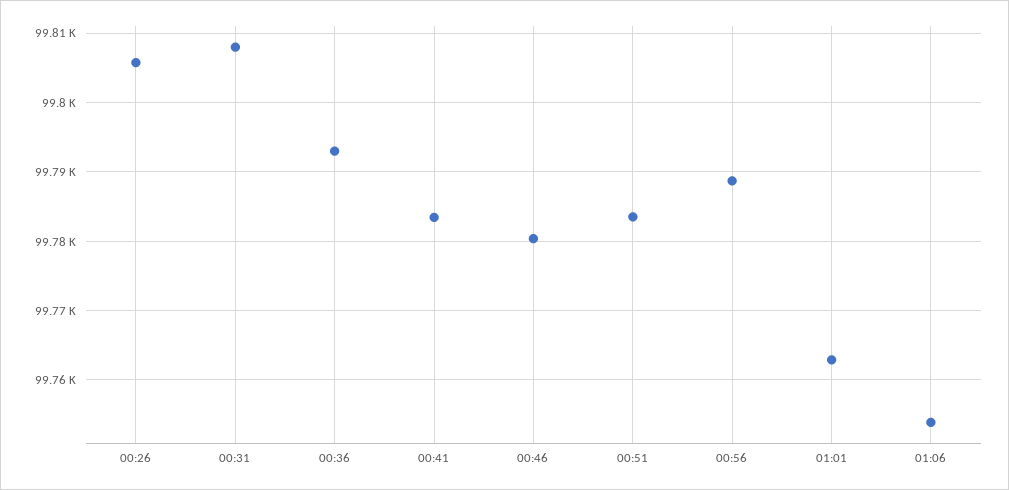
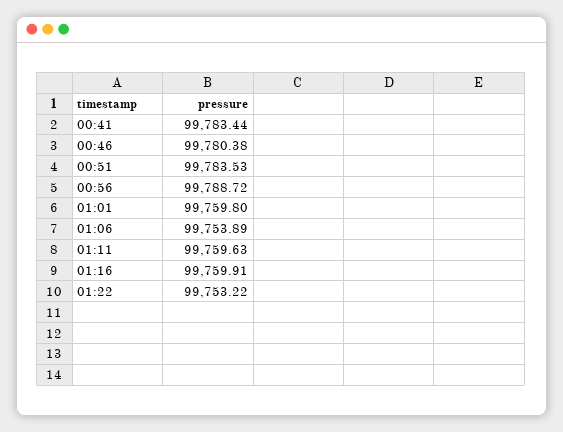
00:26: 99806 -> none
00:31: 99808 -> none
00:36: 99793 -> none
01:01: 99763 -> 99759.8
01:11: none -> 99759.63
01:16: none -> 99759.91
01:22: none -> 99753.22

